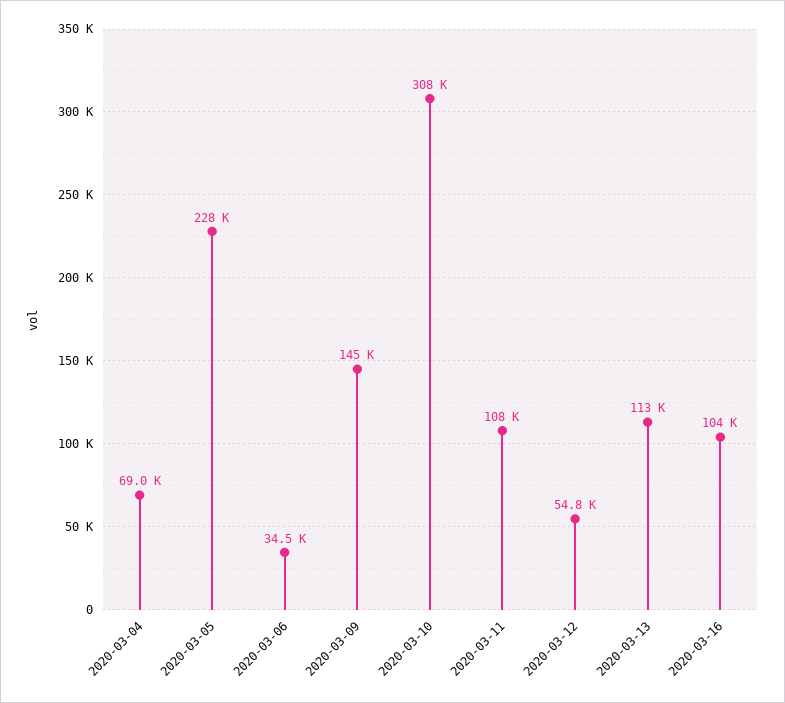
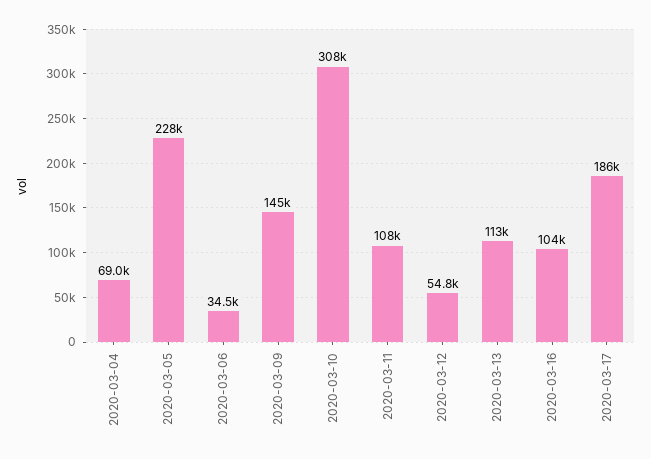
2020-03-17: none -> 186000

